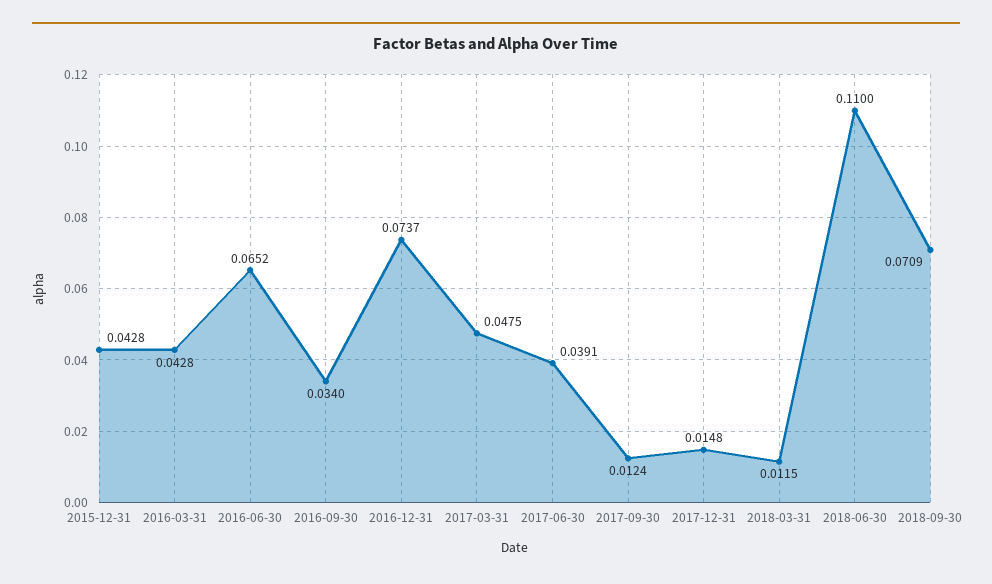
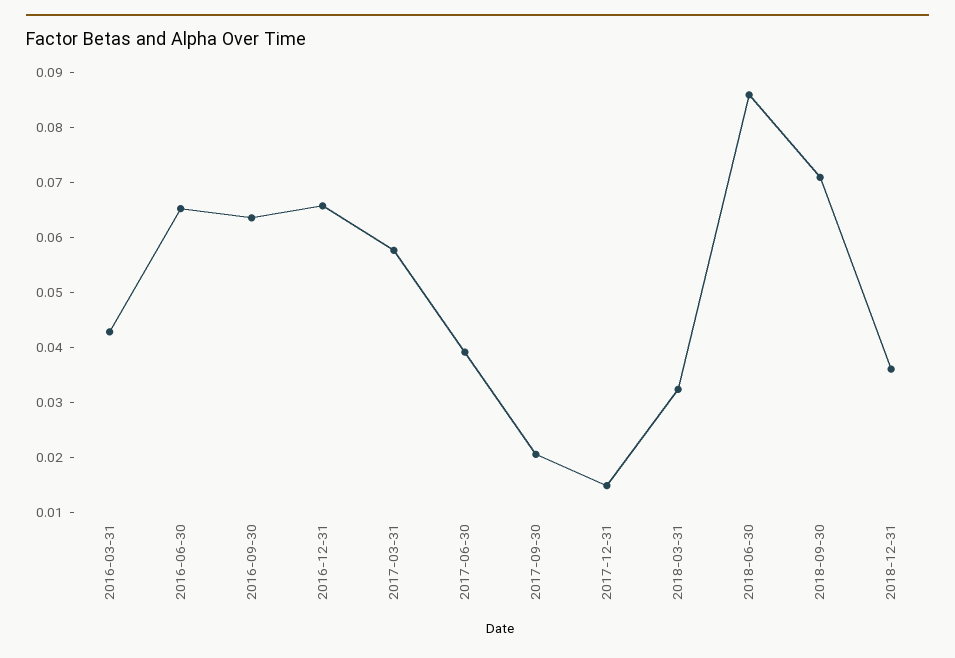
2015-12-31: 0.0428 -> none
2016-09-30: 0.034 -> 0.064
2016-12-31: 0.0737 -> 0.066
2017-03-31: 0.0475 -> 0.058
2017-09-30: 0.0124 -> 0.02
2018-03-31: 0.0115 -> 0.032
2018-06-30: 0.11 -> 0.086
2018-12-31: none -> 0.036

